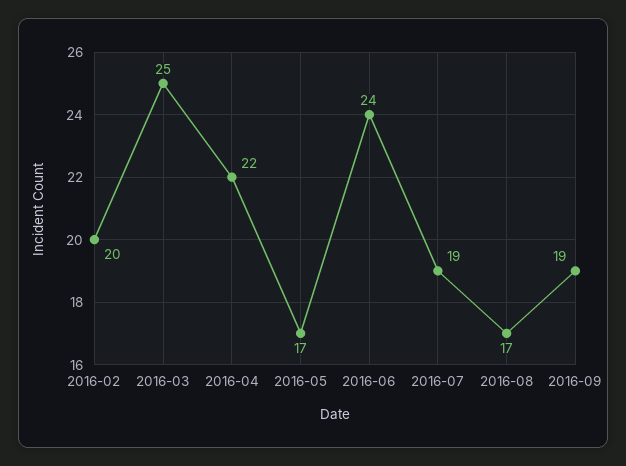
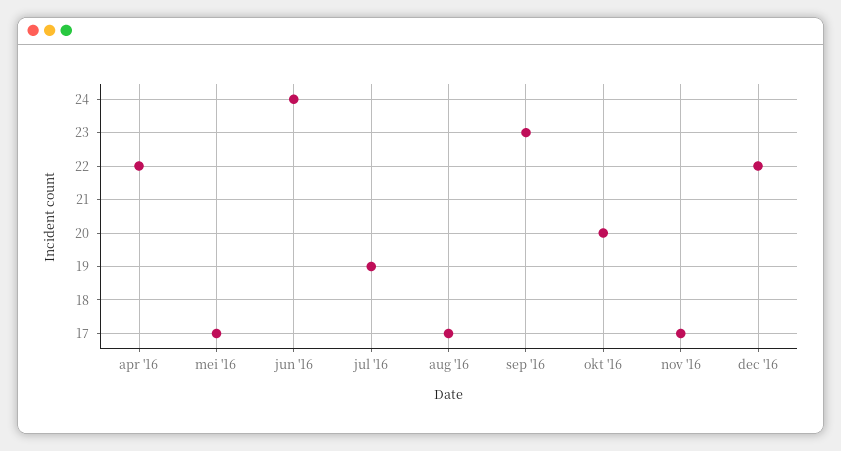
2016-02: 20 -> none
2016-03: 25 -> none
2016-09: 19 -> 23
okt '16: none -> 20
nov '16: none -> 17
dec '16: none -> 22

